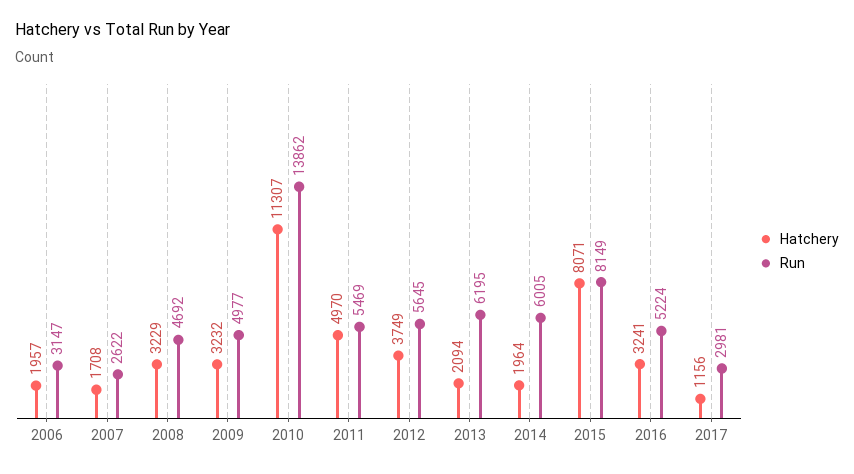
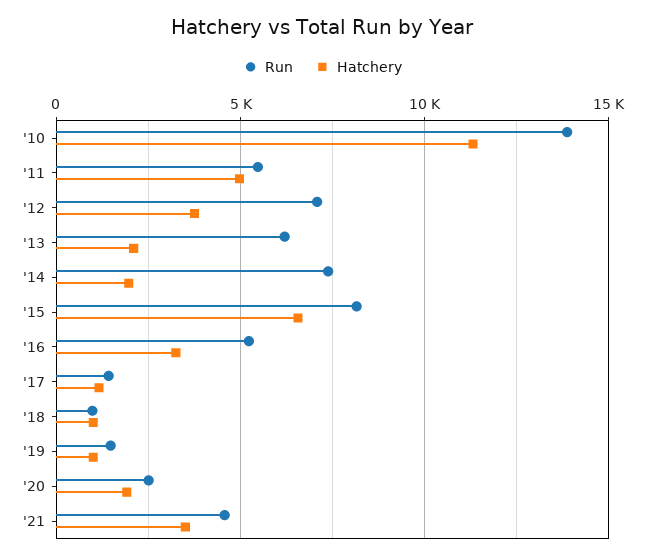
Hatchery, 2006: 1957 -> none
Run, 2006: 3147 -> none
Hatchery, 2007: 1708 -> none
Run, 2007: 2622 -> none
Hatchery, 2008: 3229 -> none
Run, 2008: 4692 -> none
Hatchery, 2009: 3232 -> none
Run, 2009: 4977 -> none
Run, 2012: 5645 -> 7000
Run, 2014: 6005 -> 7500
Hatchery, 2015: 8071 -> 6500
Run, 2017: 2981 -> 1500
Run, '18: none -> 1000
Hatchery, '18: none -> 1000
Run, '19: none -> 1500
Hatchery, '19: none -> 1000
Run, '20: none -> 2500
Hatchery, '20: none -> 2000
Run, '21: none -> 4500
Hatchery, '21: none -> 3500

